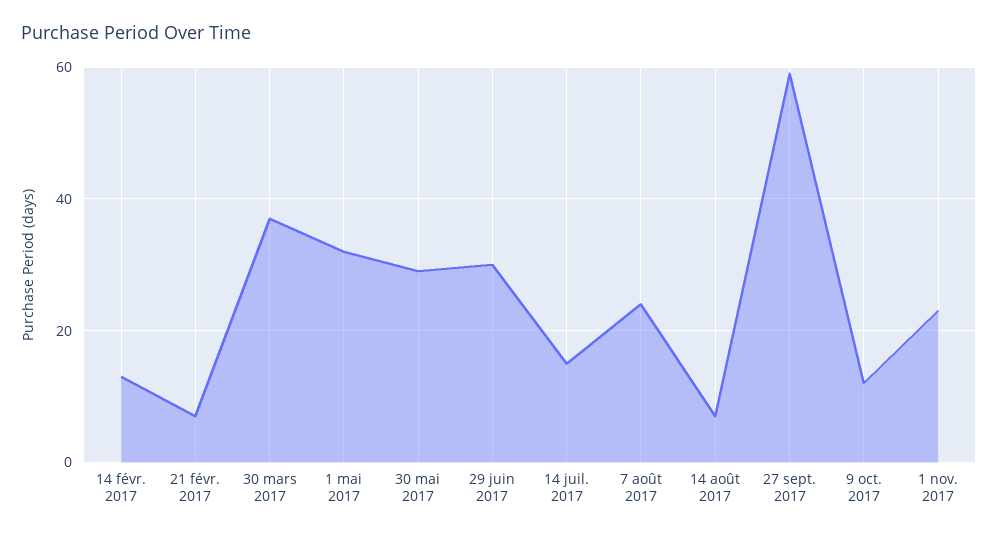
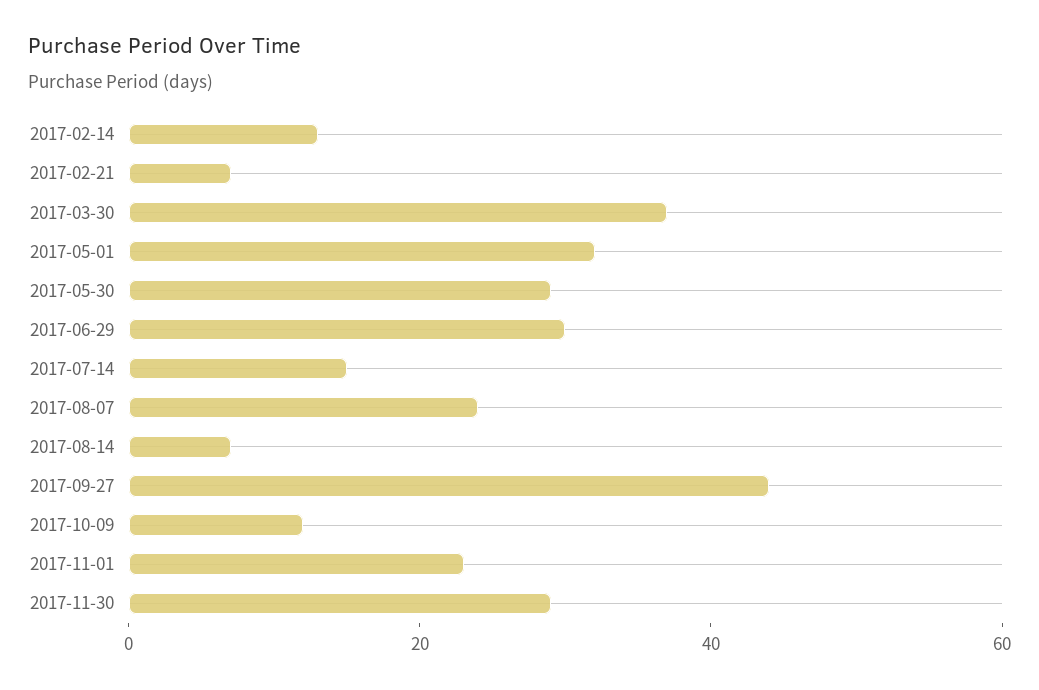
27 sept. 2017: 60 -> 45
2017-11-30: none -> 30

